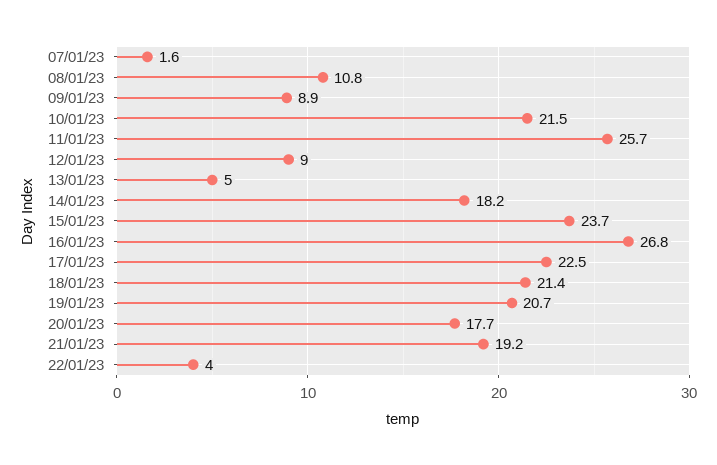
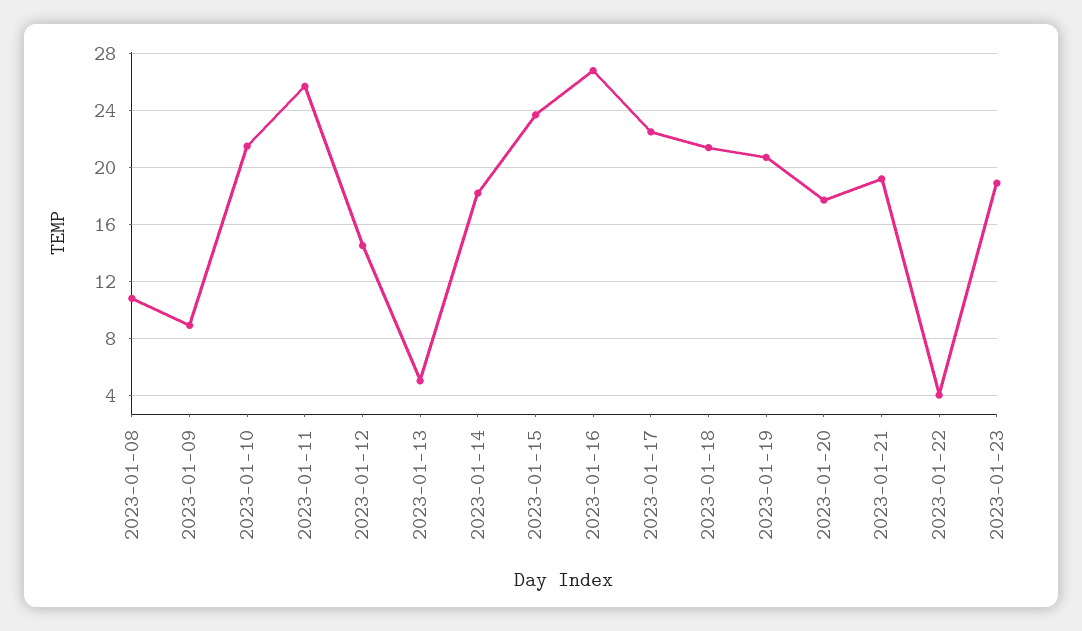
07/01/23: 1.6 -> none
12/01/23: 9 -> 14.5
2023-01-23: none -> 19

